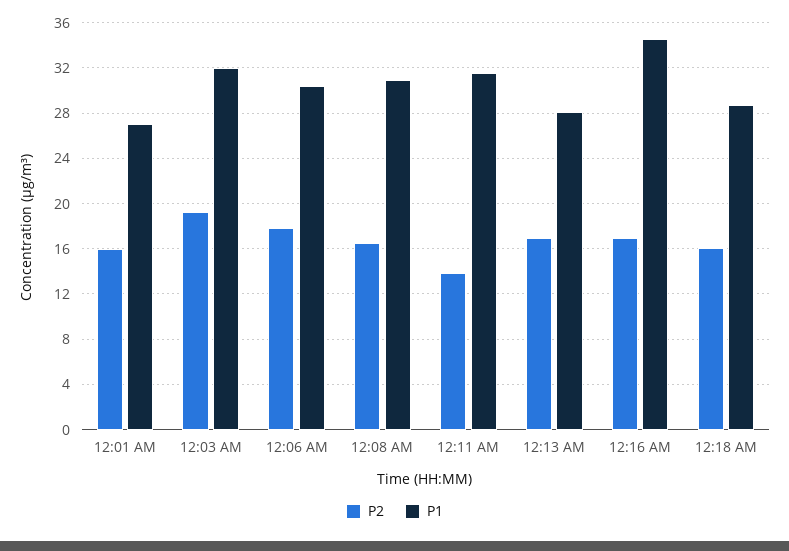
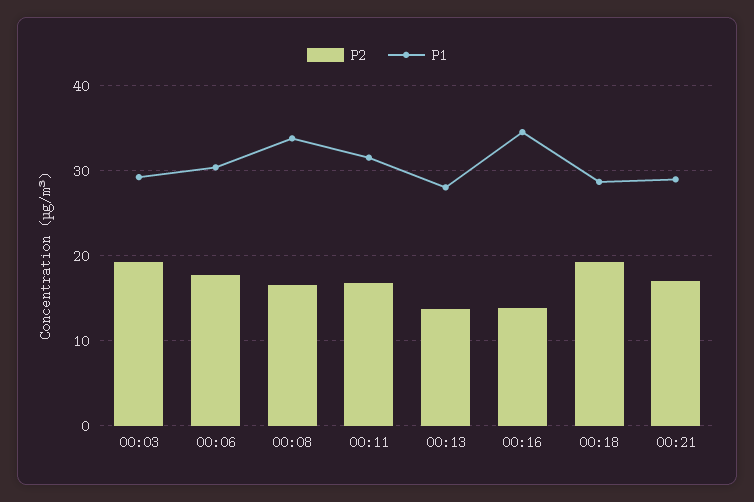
P2, 12:01 AM: 16 -> none
P1, 12:01 AM: 27 -> none
P1, 12:03 AM: 32 -> 29
P1, 12:08 AM: 31 -> 34
P2, 12:11 AM: 14 -> 17
P2, 12:13 AM: 17 -> 14
P2, 12:16 AM: 17 -> 14
P2, 12:18 AM: 16 -> 19
P2, 00:21: none -> 17
P1, 00:21: none -> 29

